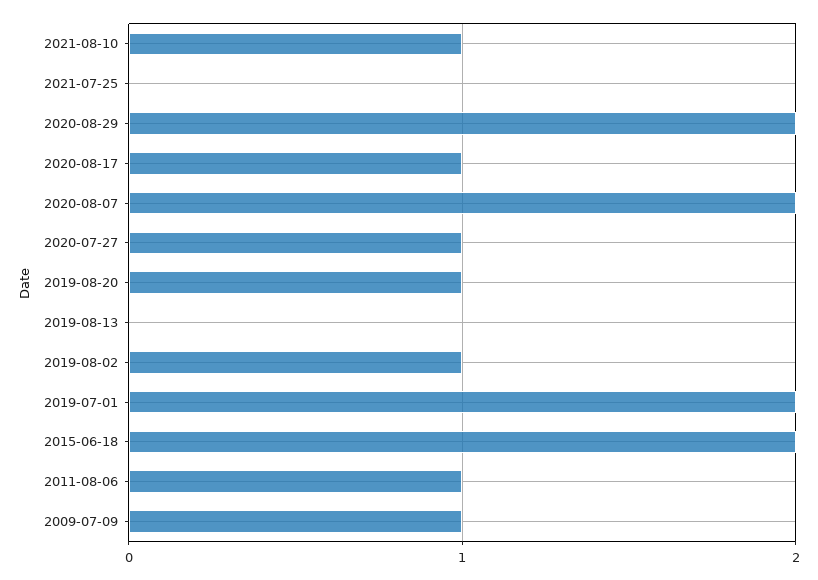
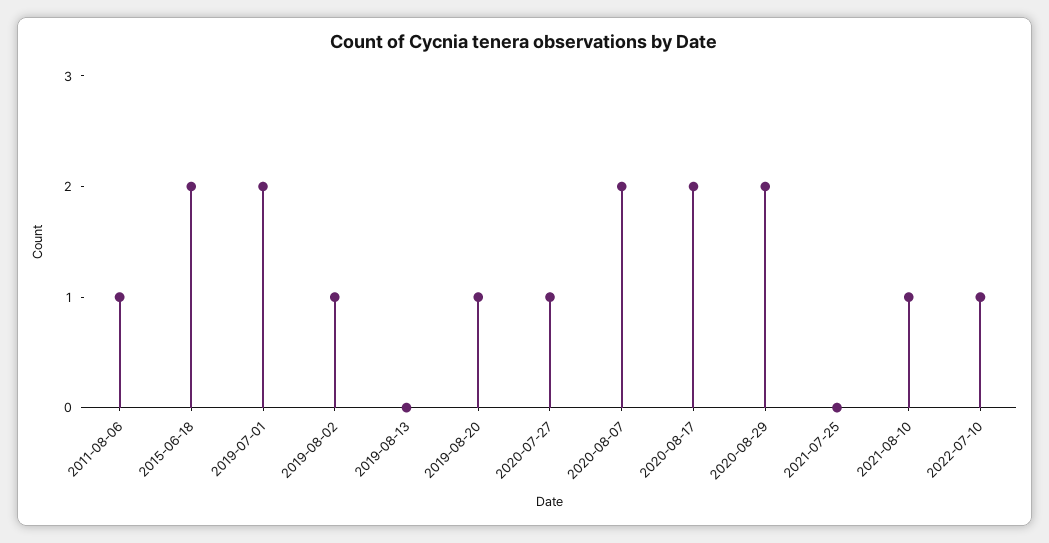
2020-08-17: 1 -> 2
2009-07-09: 1 -> none
2022-07-10: none -> 1

